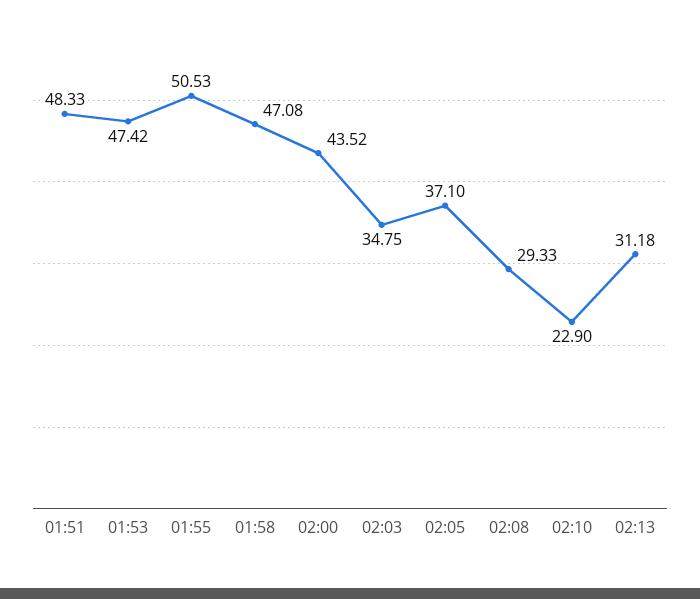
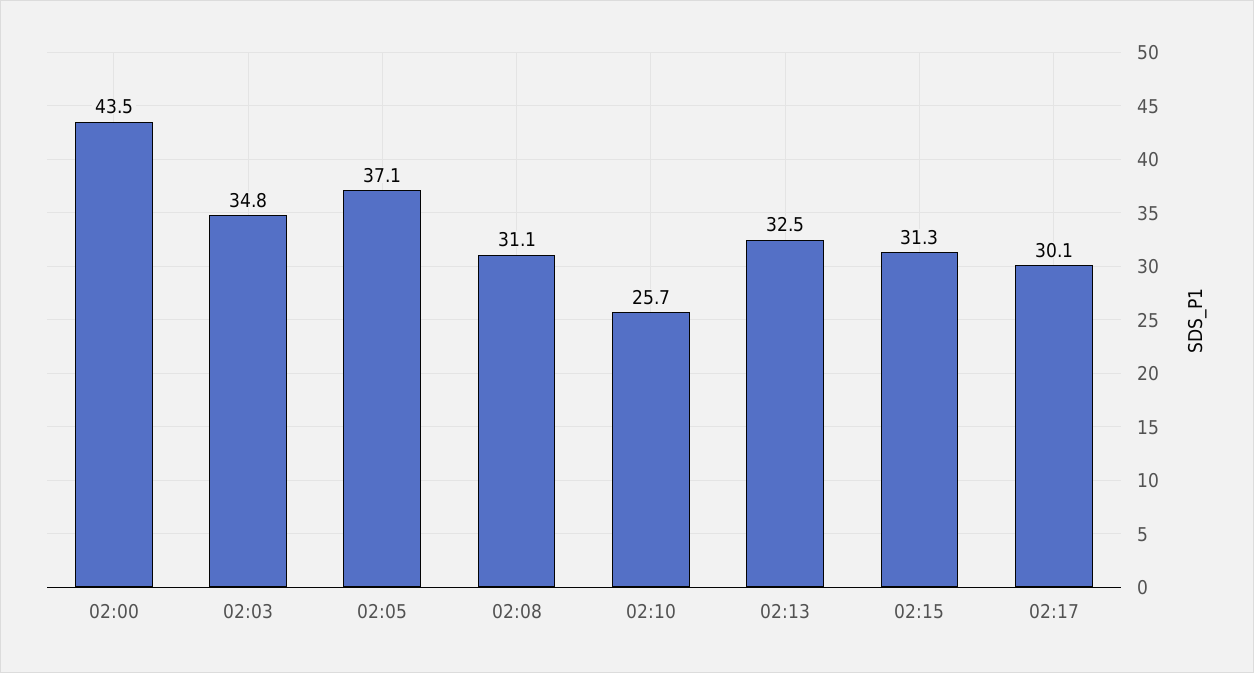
01:51: 48.33 -> none
01:53: 47.42 -> none
01:55: 50.53 -> none
01:58: 47.08 -> none
02:08: 29.33 -> 31.1
02:10: 22.9 -> 25.7
02:13: 31.18 -> 32.5
02:15: none -> 31.3
02:17: none -> 30.1

